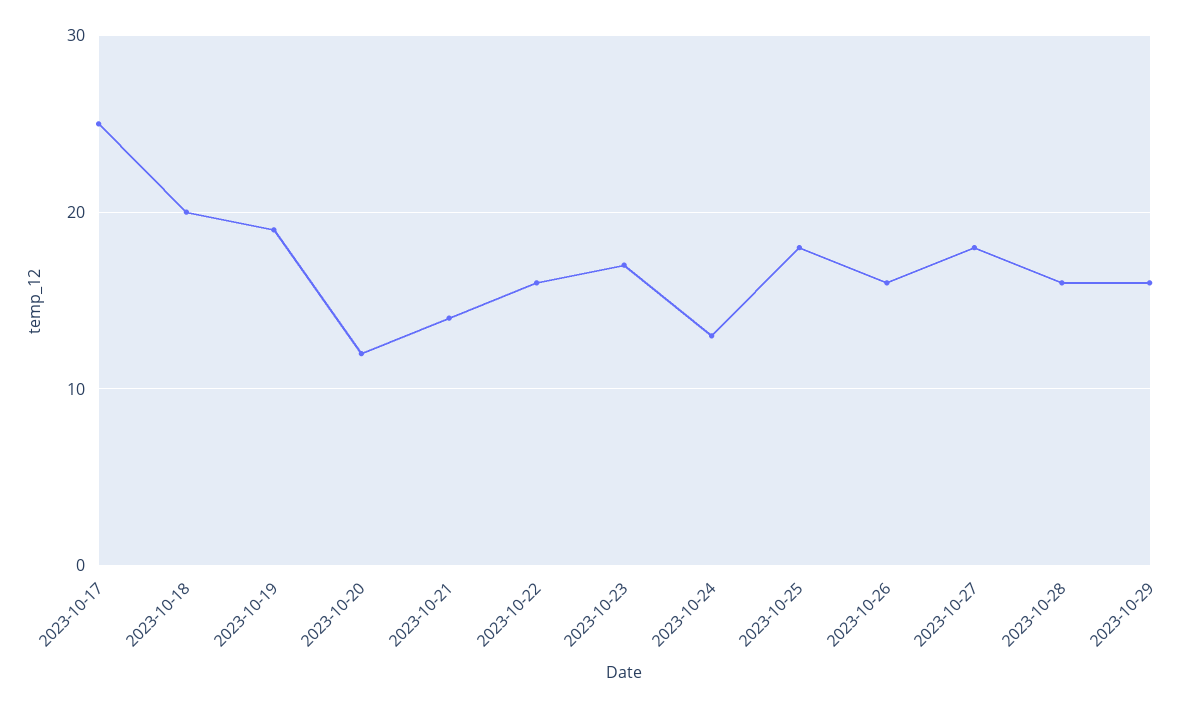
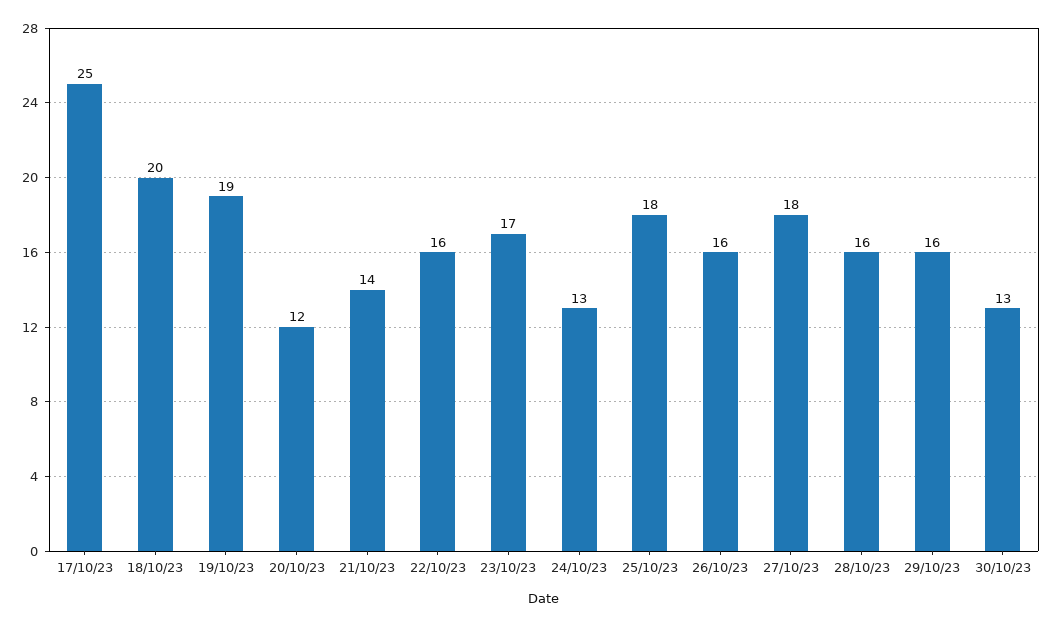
30/10/23: none -> 13

